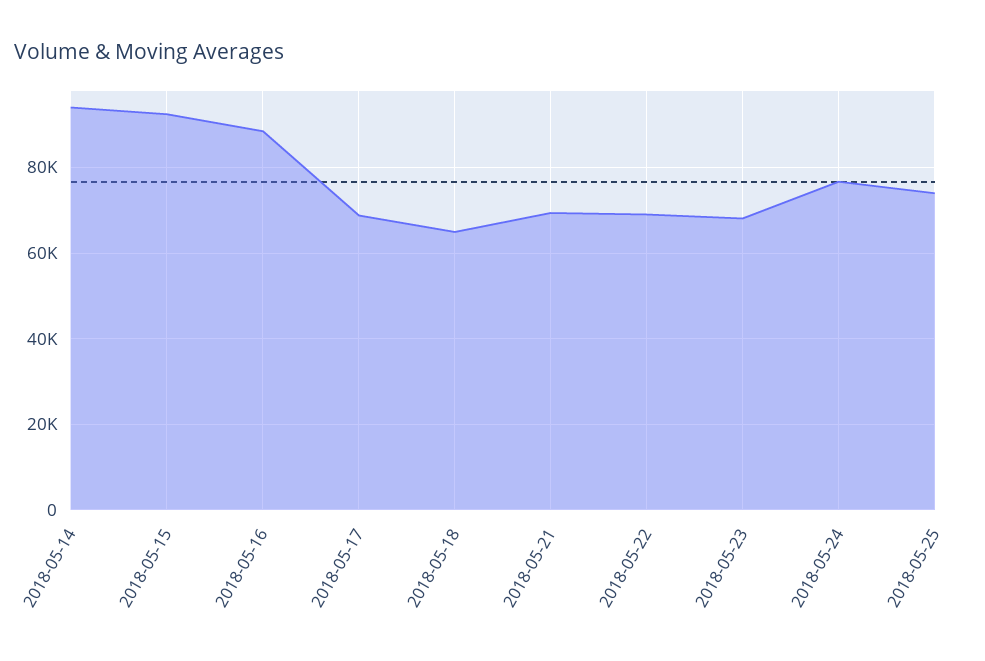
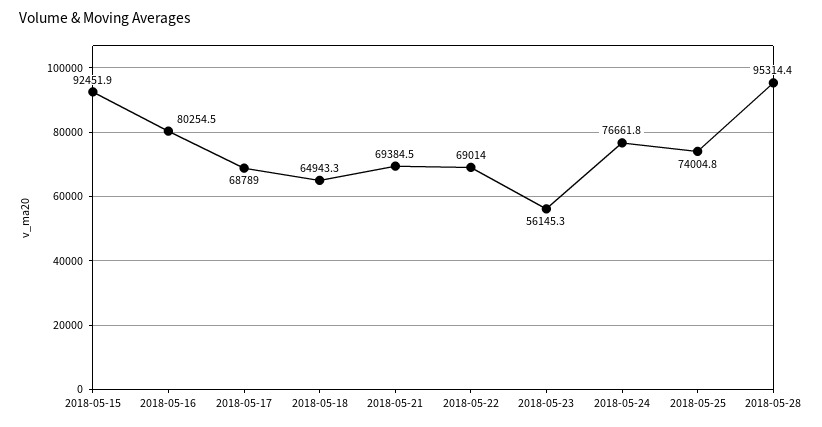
2018-05-14: 94000 -> none
2018-05-16: 88000 -> 80254.5
2018-05-23: 68000 -> 56145.3
2018-05-28: none -> 95314.4

